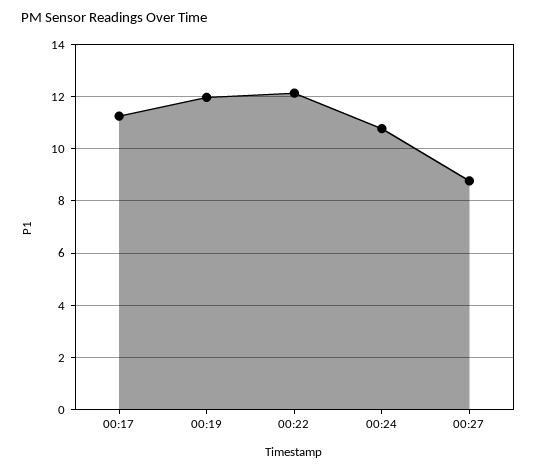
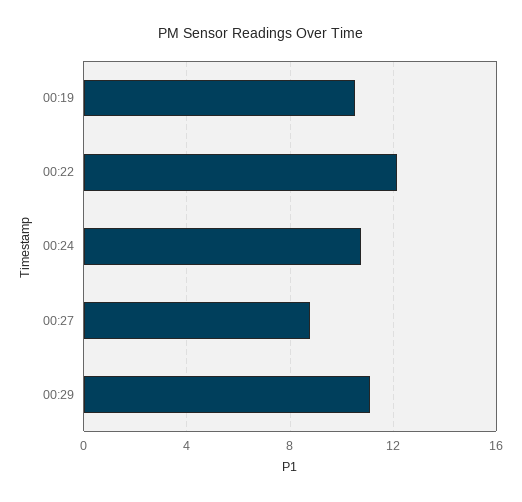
00:17: 11.25 -> none
00:19: 12 -> 10.5
00:29: none -> 11

